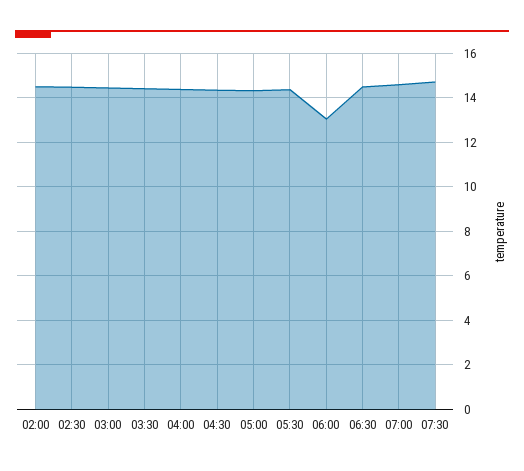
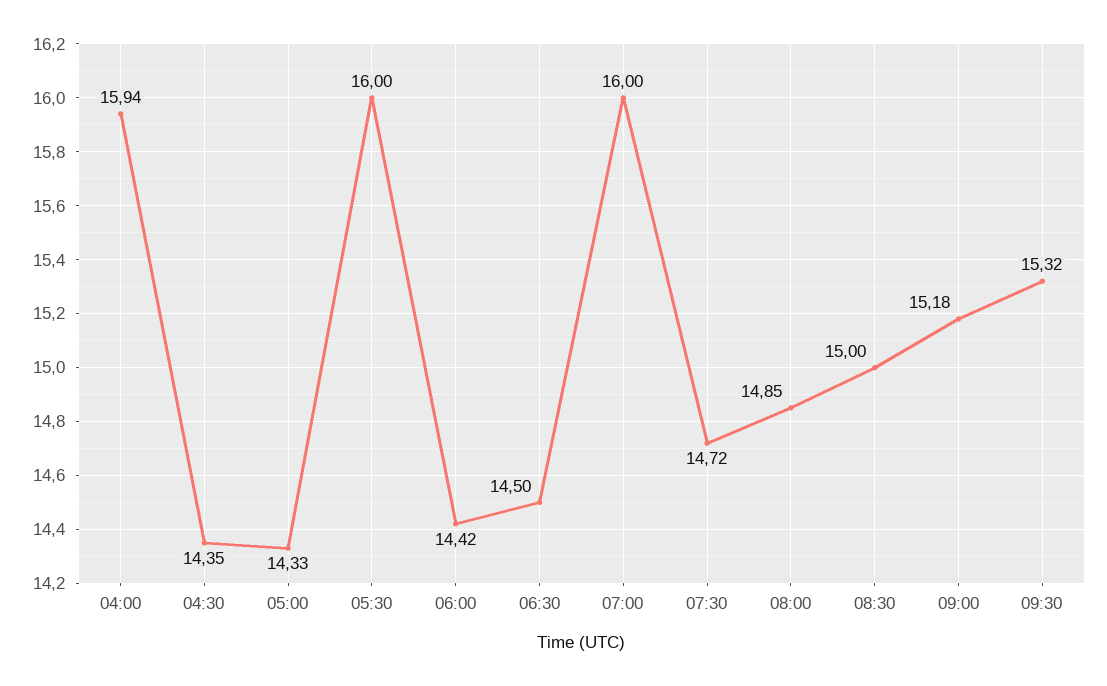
02:00: 14.5 -> none
02:30: 14.5 -> none
03:00: 14.5 -> none
03:30: 14.5 -> none
04:00: 14.5 -> 15.94
05:30: 14.5 -> 16
06:00: 13 -> 14.42
07:00: 14.5 -> 16
08:00: none -> 14.85
08:30: none -> 15
09:00: none -> 15.18
09:30: none -> 15.32

